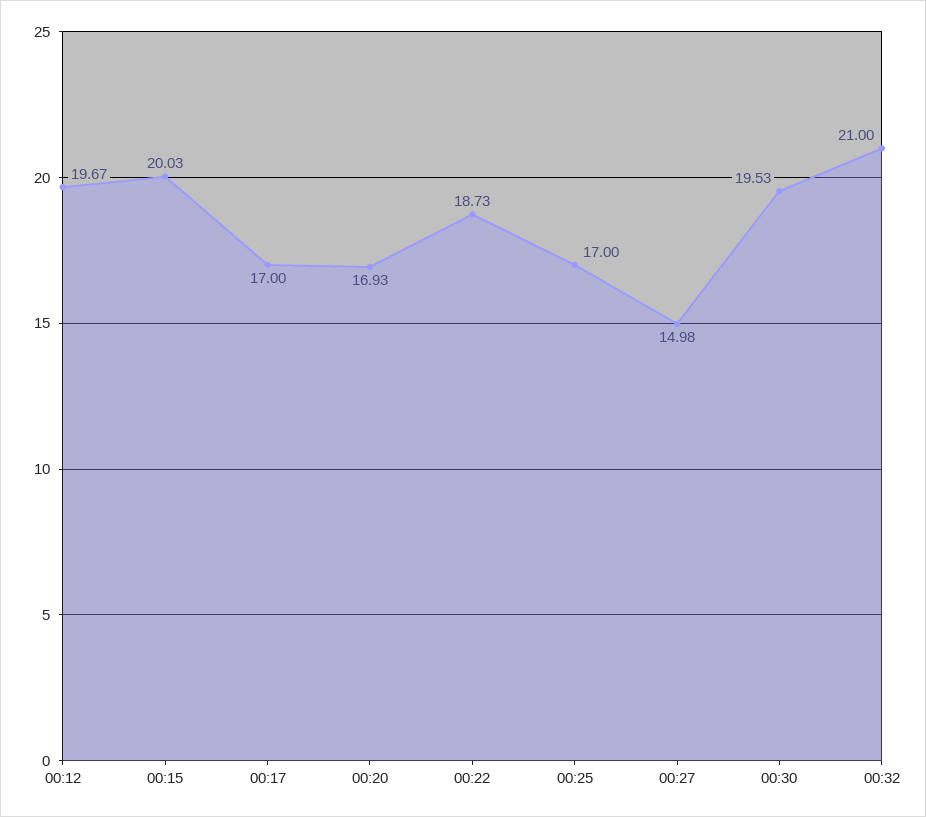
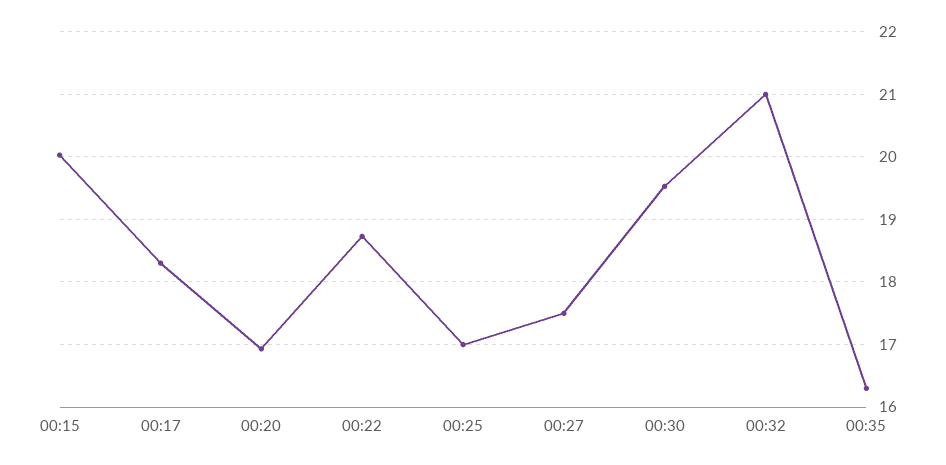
00:12: 19.67 -> none
00:17: 17 -> 18.3
00:27: 14.98 -> 17.5
00:35: none -> 16.3

